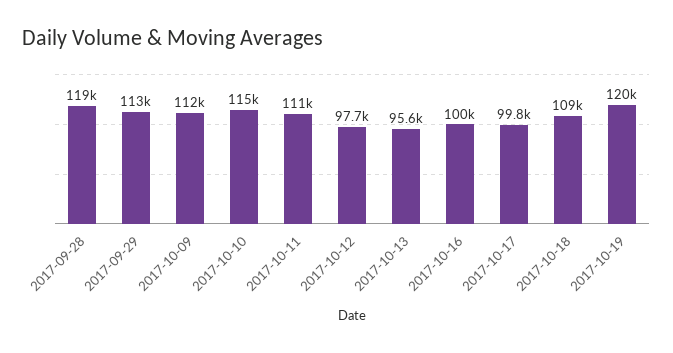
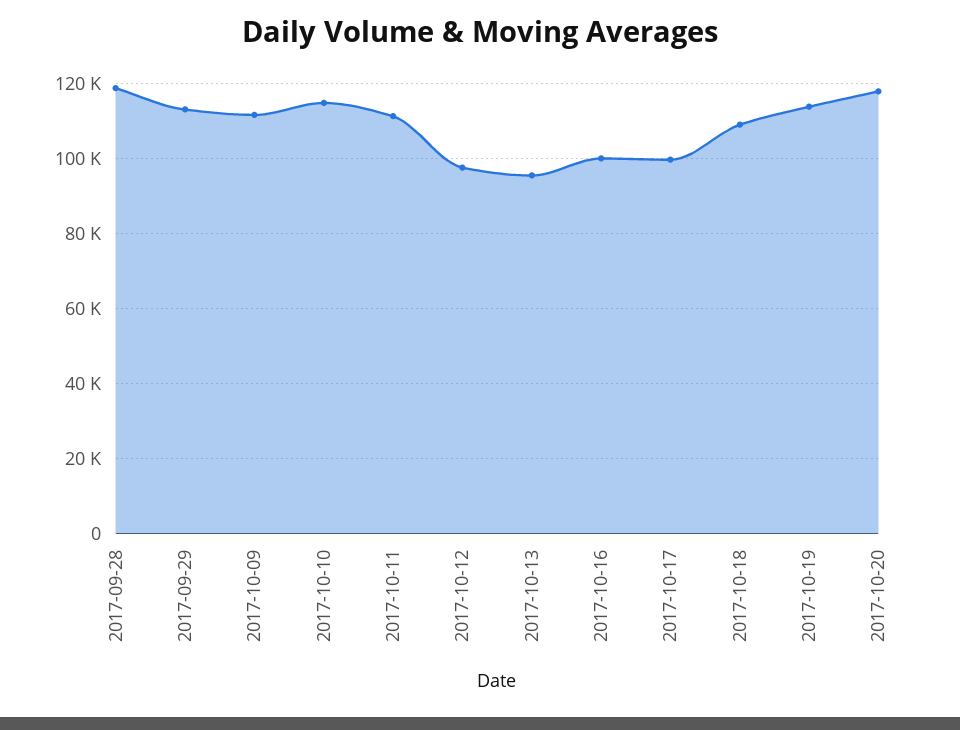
2017-10-19: 120000 -> 114000
2017-10-20: none -> 118000

